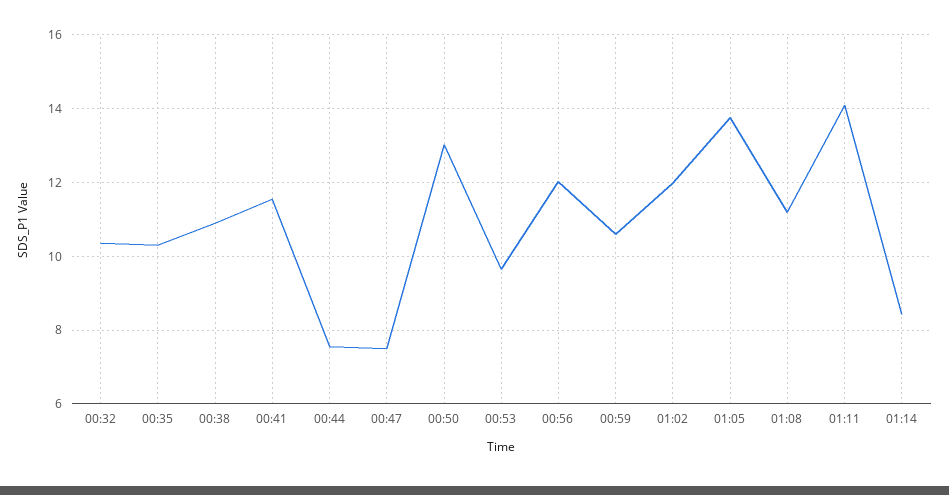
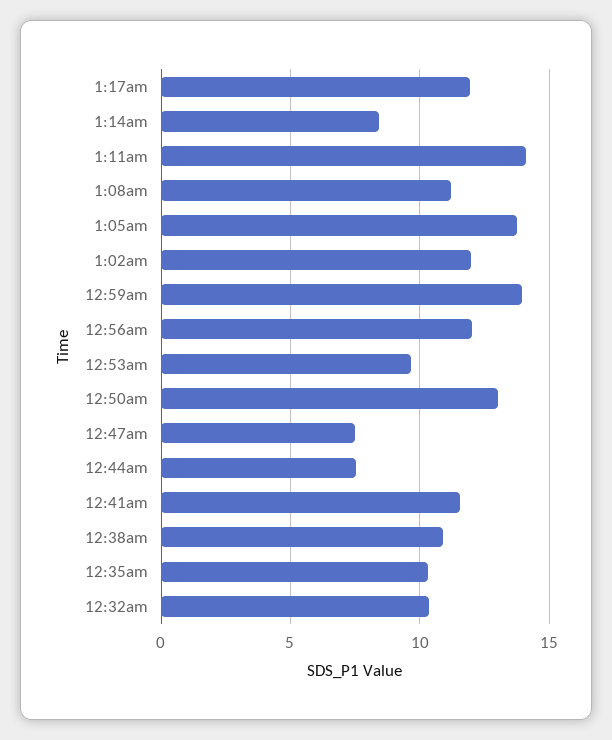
00:59: 10.6 -> 14
1:17am: none -> 12

